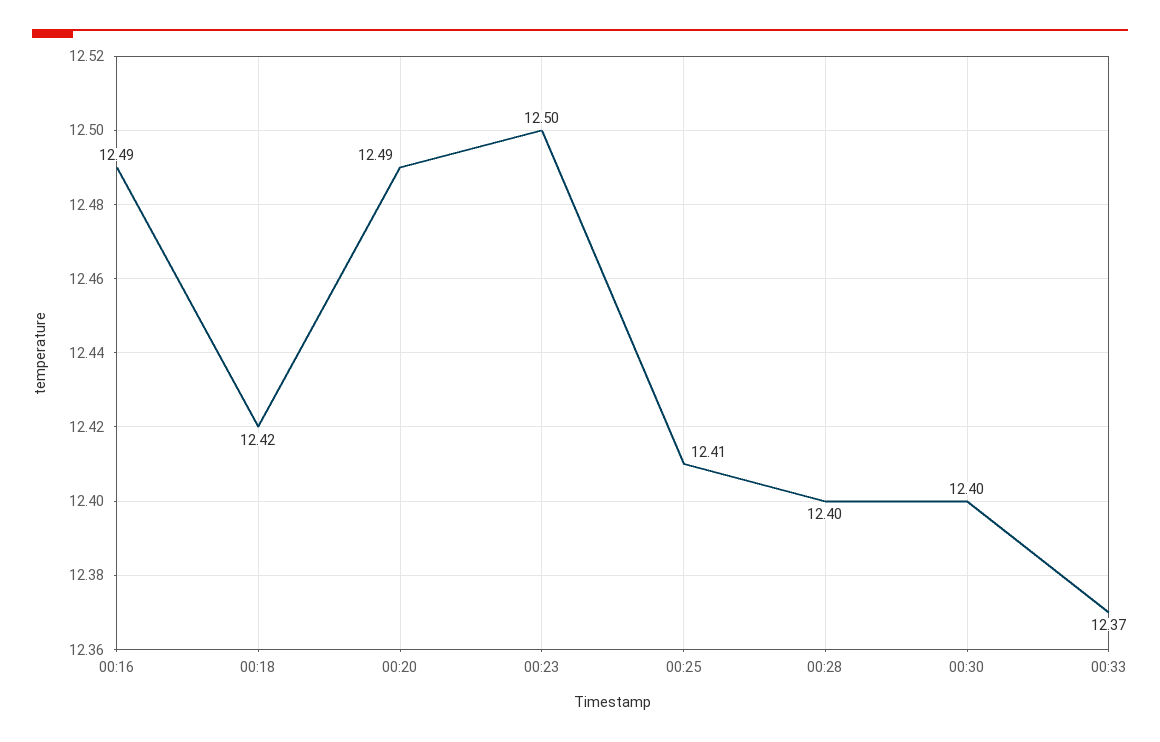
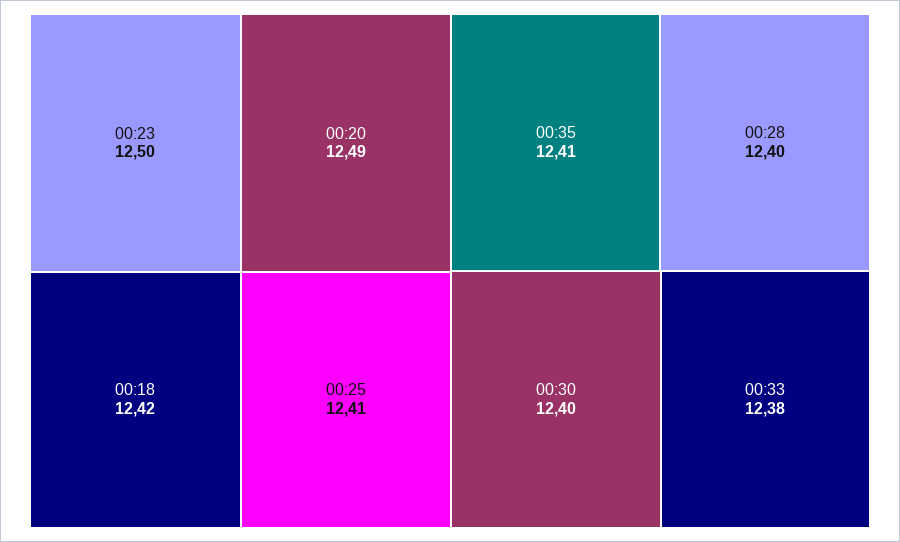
00:16: 12.49 -> none
00:33: 12.37 -> 12.38
00:35: none -> 12.41

